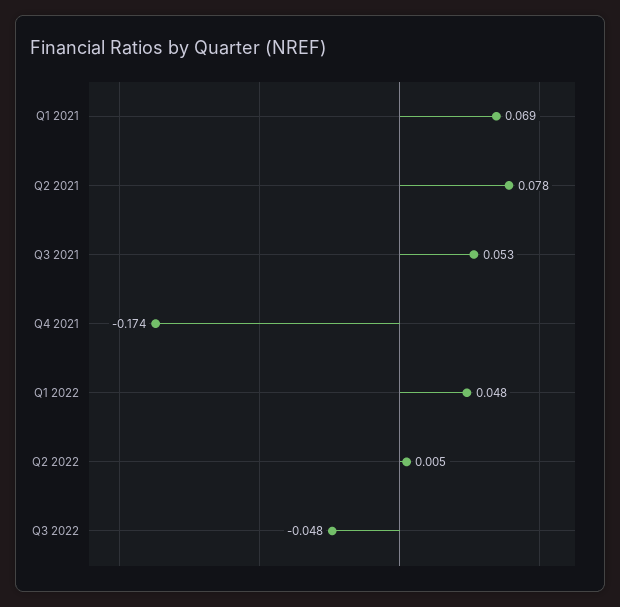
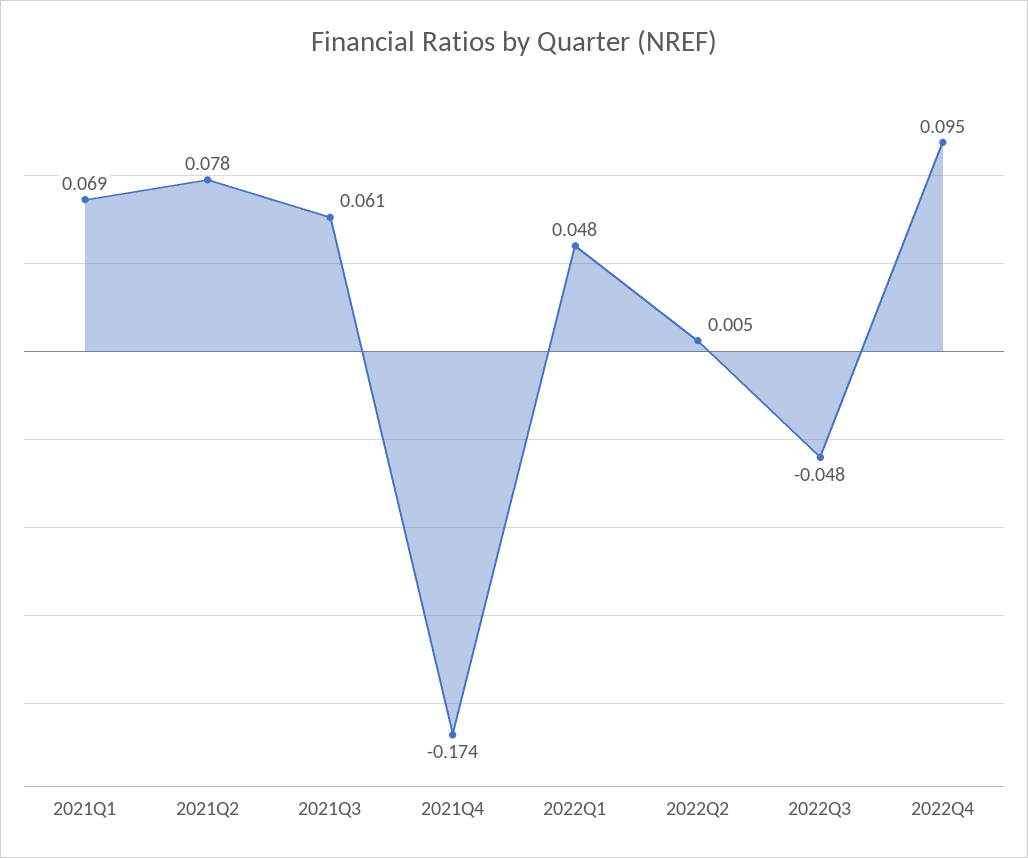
Q3 2021: 0.053 -> 0.061
2022Q4: none -> 0.095

